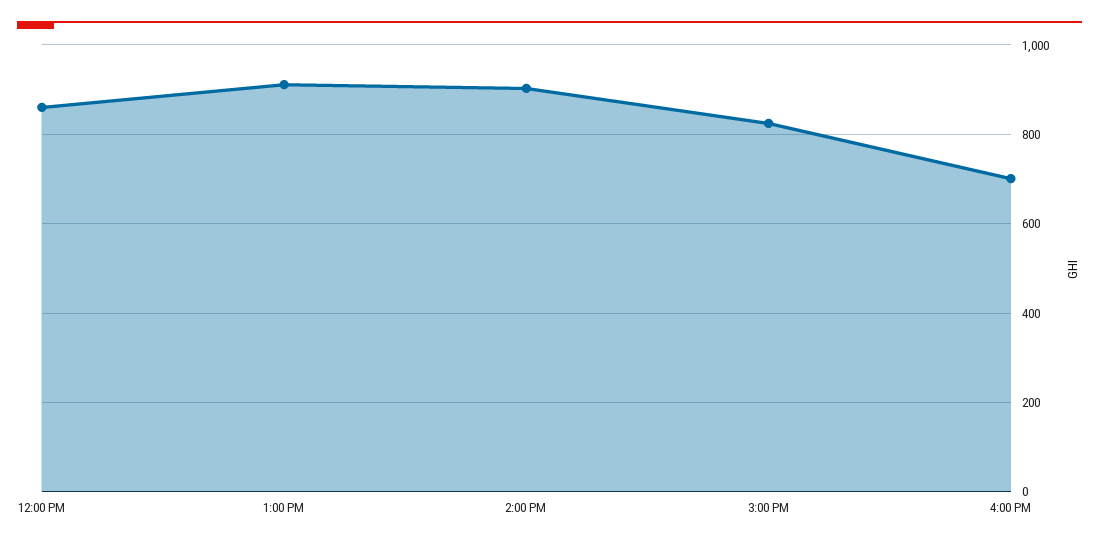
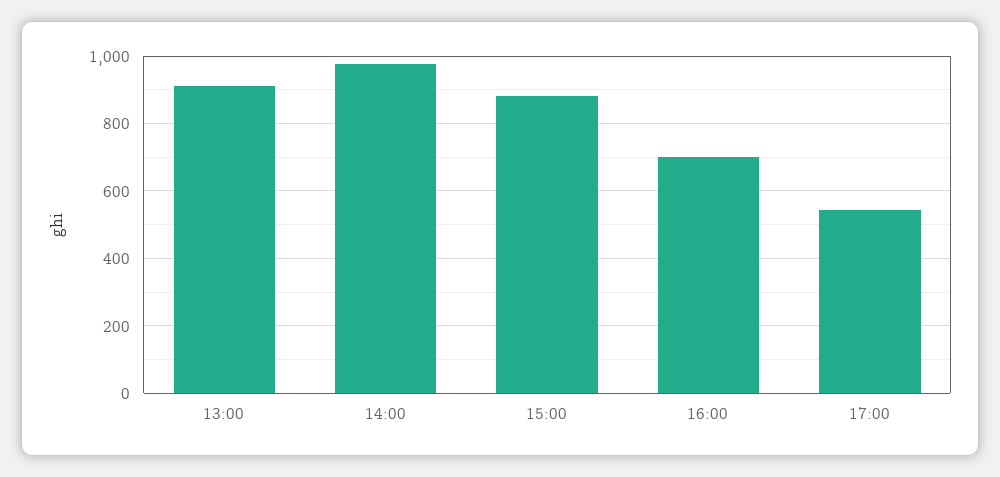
12:00 PM: 860 -> none
2:00 PM: 900 -> 980
3:00 PM: 820 -> 880
17:00: none -> 540

